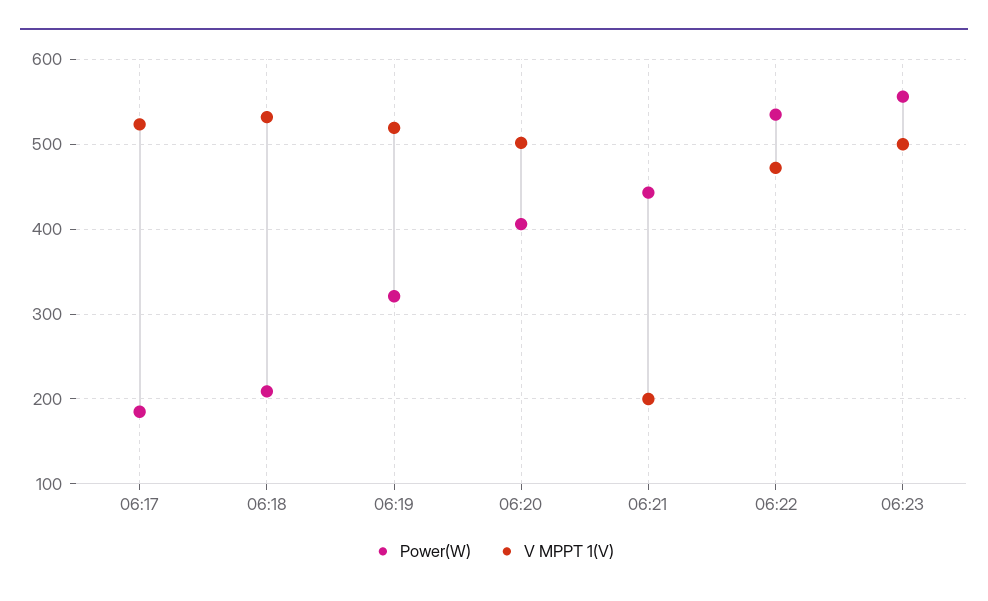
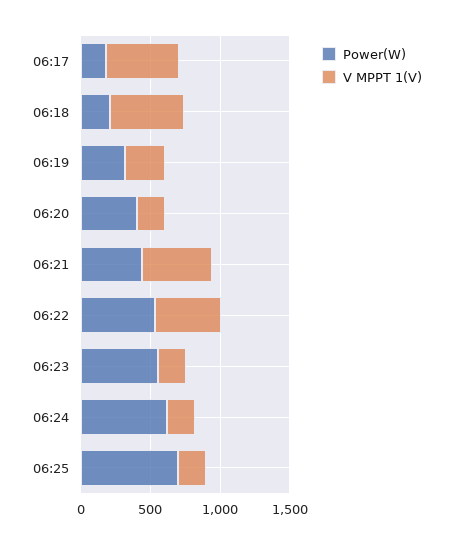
V MPPT 1(V), 06:19: 520 -> 300
V MPPT 1(V), 06:20: 500 -> 200
V MPPT 1(V), 06:21: 200 -> 500
V MPPT 1(V), 06:23: 500 -> 200
Power(W), 06:24: none -> 600
V MPPT 1(V), 06:24: none -> 200
Power(W), 06:25: none -> 700
V MPPT 1(V), 06:25: none -> 200

